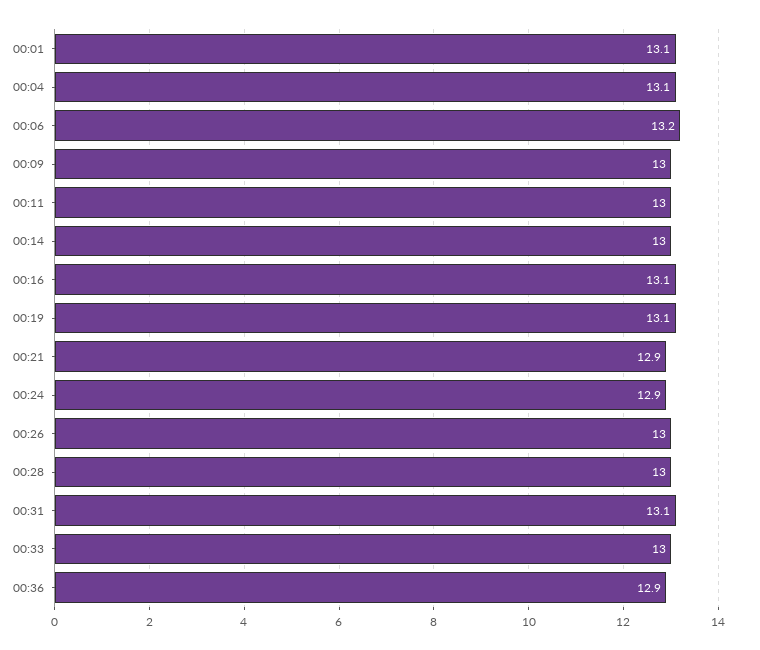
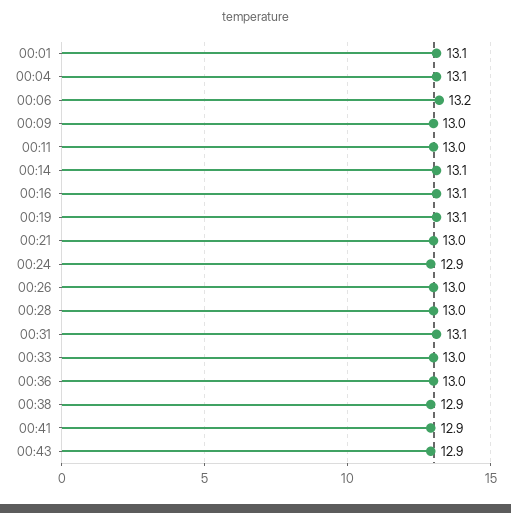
00:14: 13 -> 13.1
00:21: 12.9 -> 13
00:36: 12.9 -> 13
00:38: none -> 12.9
00:41: none -> 12.9
00:43: none -> 12.9

